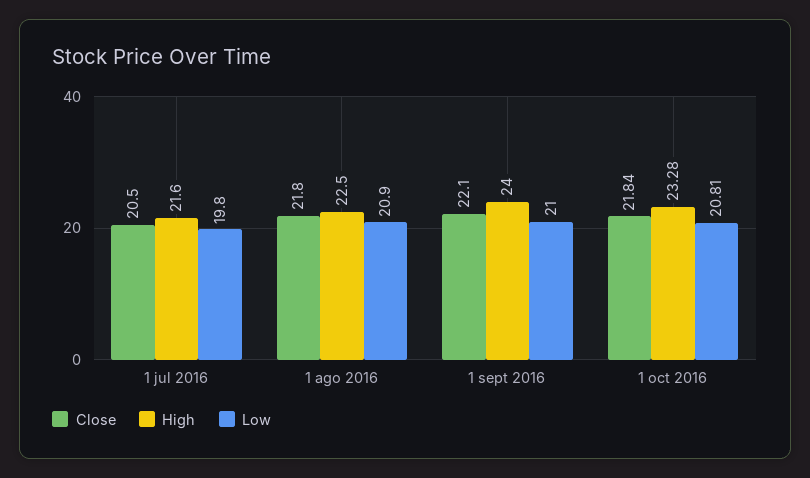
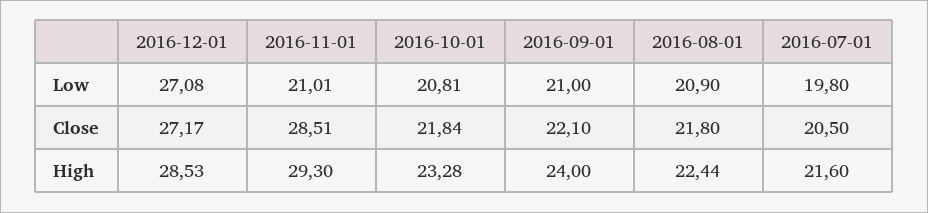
High, 1 ago 2016: 22.5 -> 22.44
Low, 2016-12-01: none -> 27.08
Low, 2016-11-01: none -> 21.01
Close, 2016-12-01: none -> 27.17
Close, 2016-11-01: none -> 28.51
High, 2016-12-01: none -> 28.53
High, 2016-11-01: none -> 29.3

